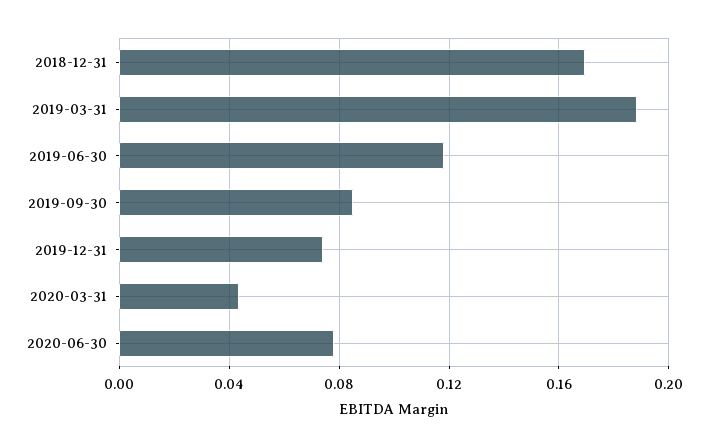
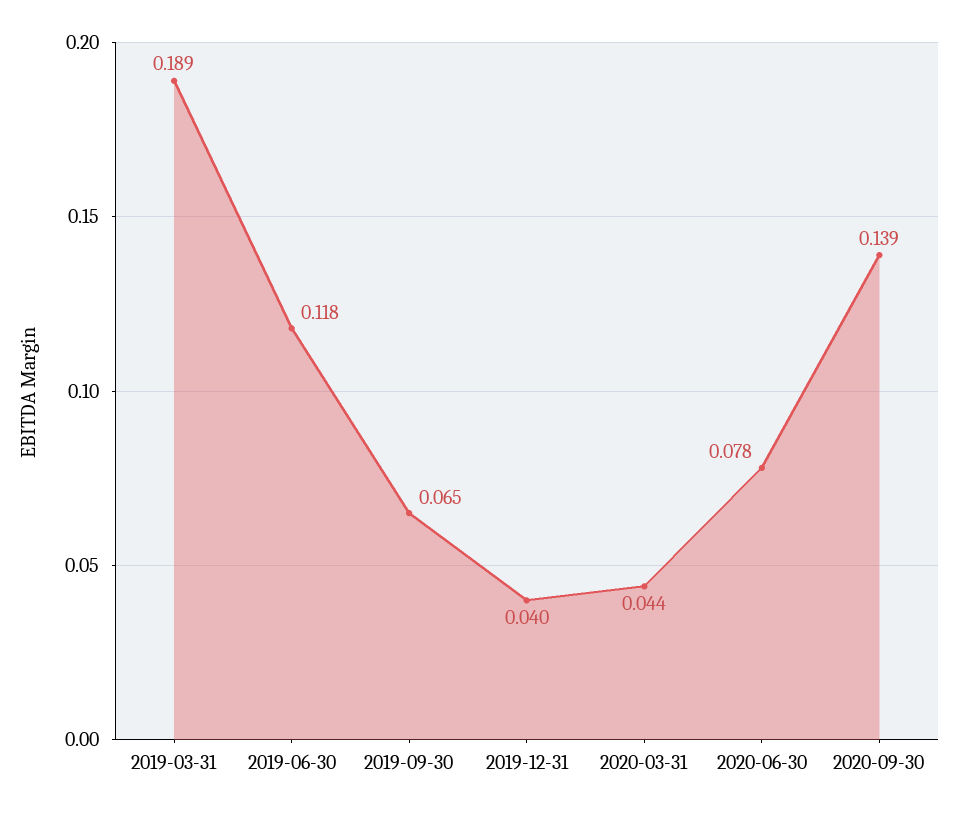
2018-12-31: 0.17 -> none
2019-09-30: 0.085 -> 0.065
2019-12-31: 0.075 -> 0.04
2020-09-30: none -> 0.139

